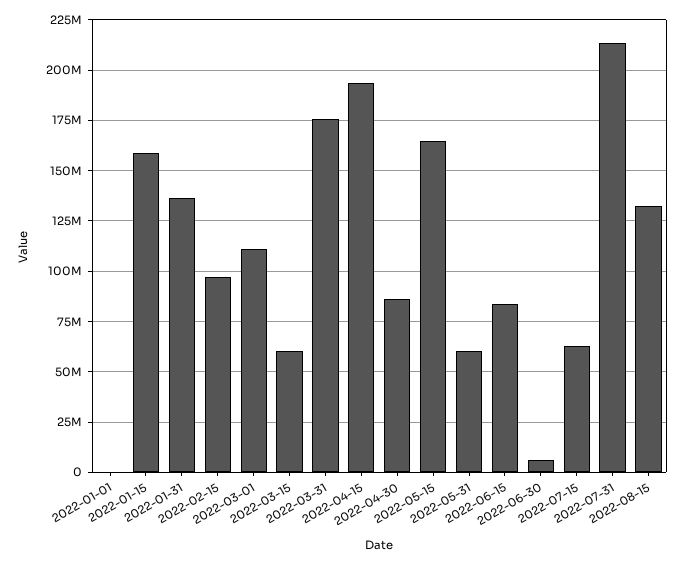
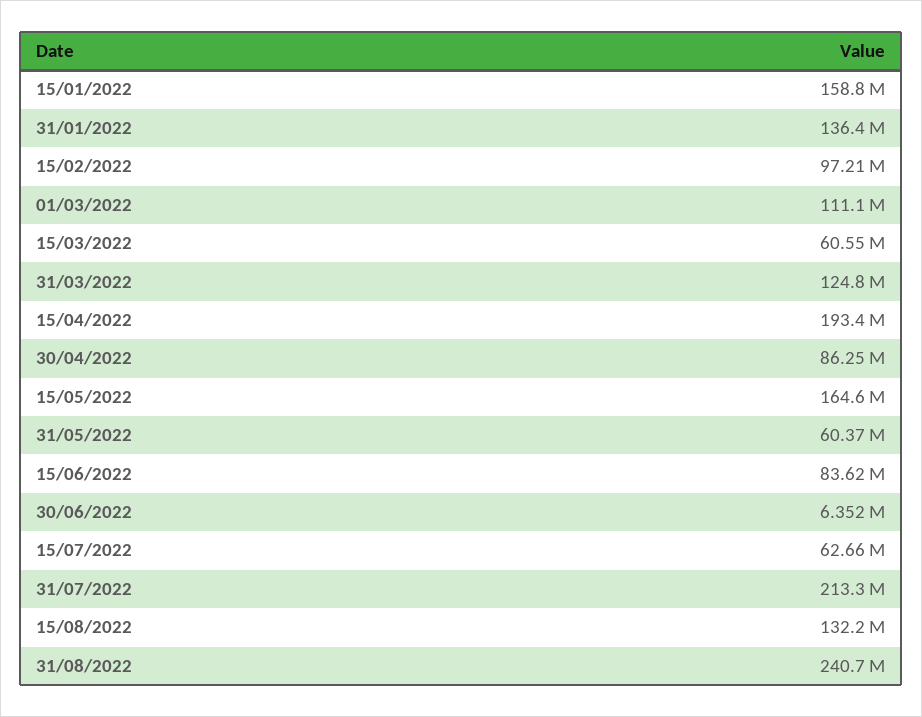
2022-01-01: 0 -> none
2022-03-31: 175000000 -> 124800000
31/08/2022: none -> 240700000

